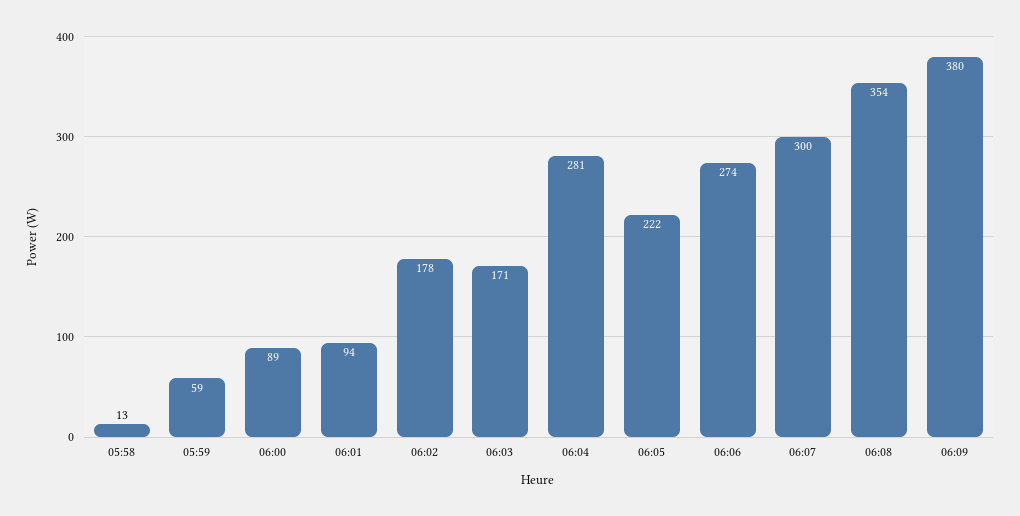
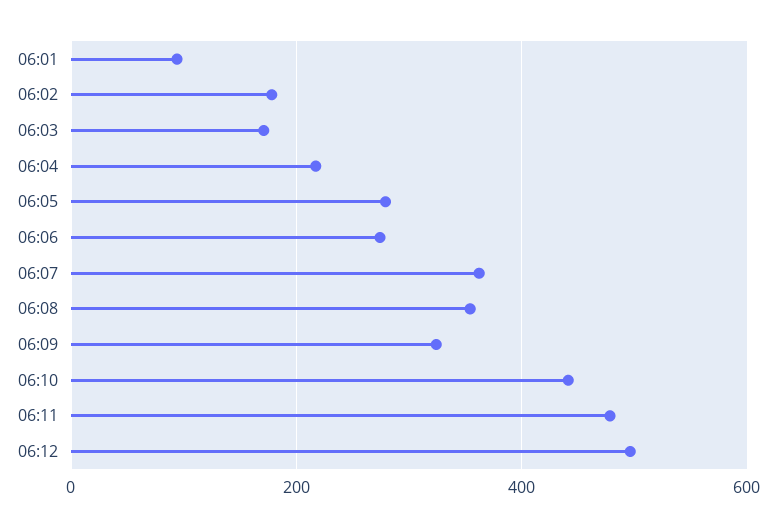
05:58: 13 -> none
05:59: 59 -> none
06:00: 89 -> none
06:04: 281 -> 220
06:05: 222 -> 280
06:07: 300 -> 360
06:09: 380 -> 320
06:10: none -> 440
06:11: none -> 480
06:12: none -> 500

